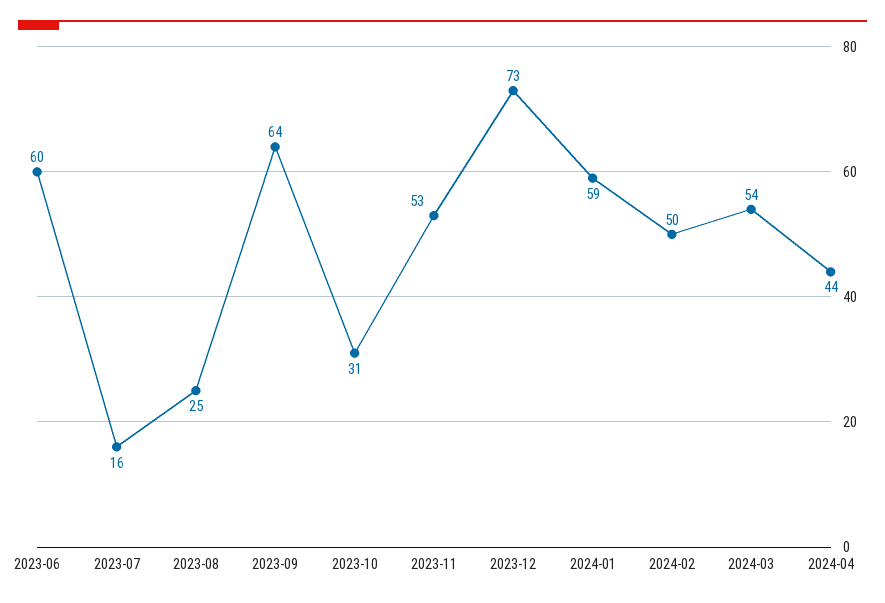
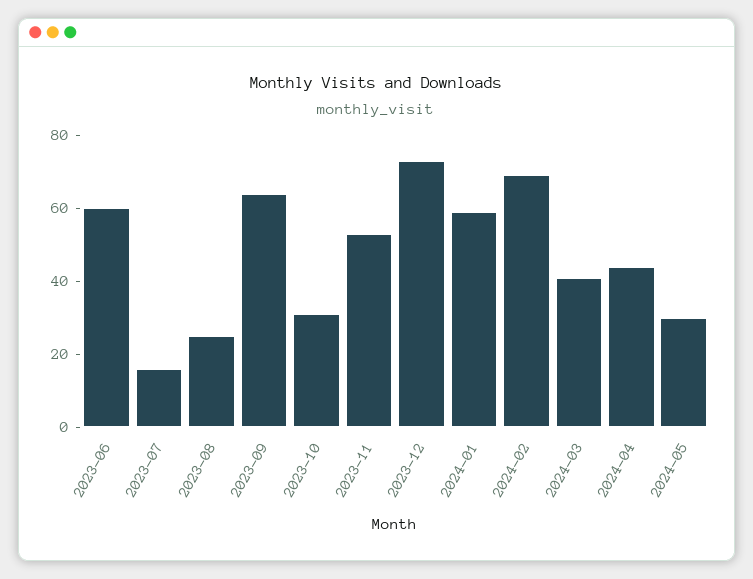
2024-02: 50 -> 70
2024-03: 54 -> 40
2024-05: none -> 30

